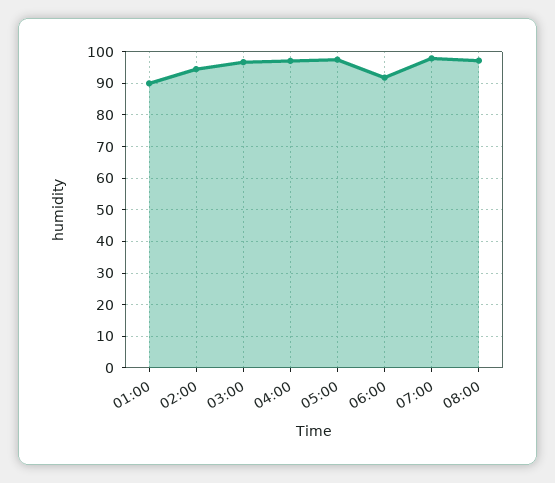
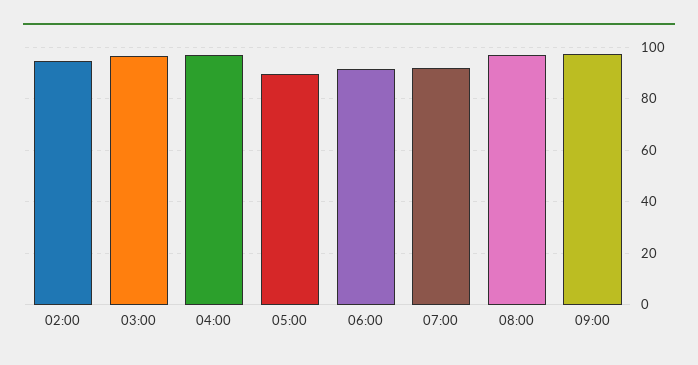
01:00: 90 -> none
05:00: 98 -> 90
07:00: 98 -> 92.5
09:00: none -> 97.5

